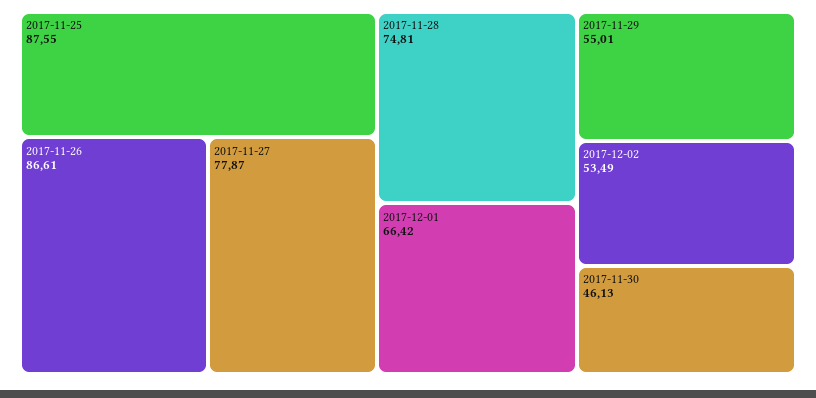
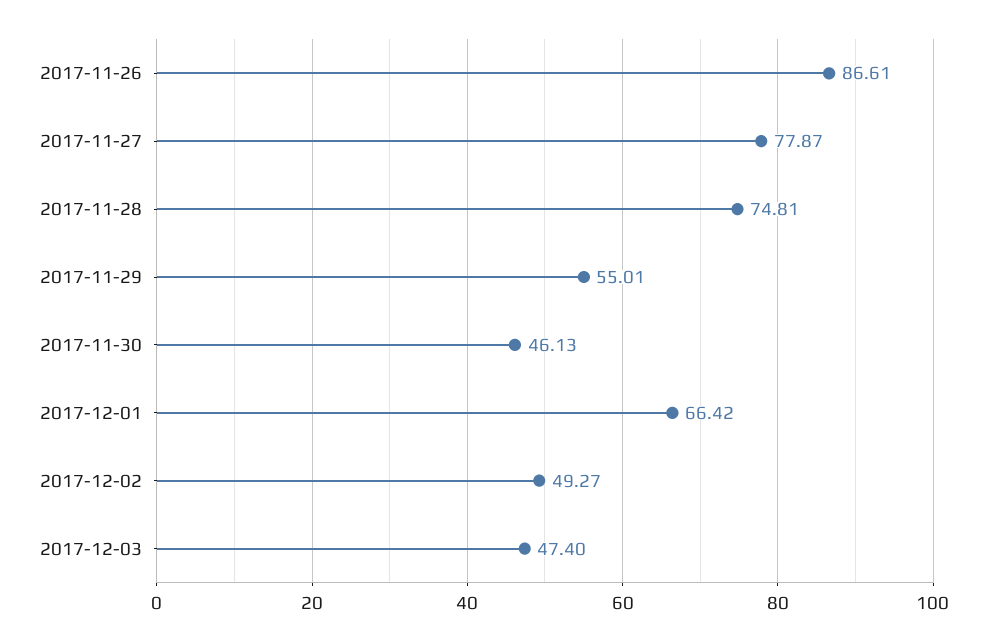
2017-11-25: 87.55 -> none
2017-12-02: 53.49 -> 49.27
2017-12-03: none -> 47.4

